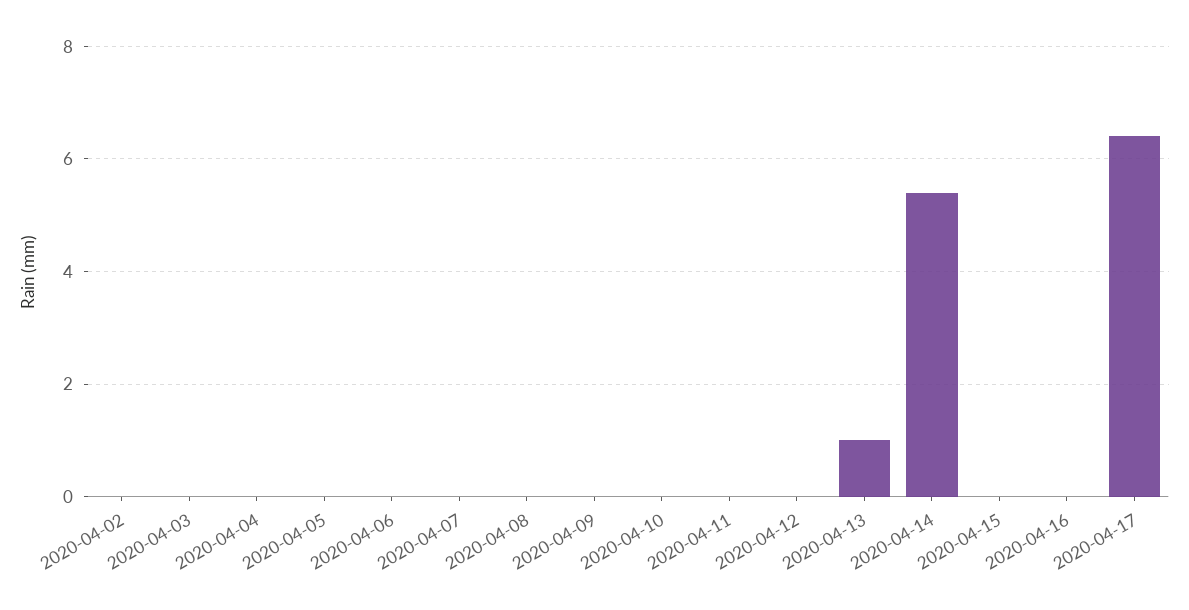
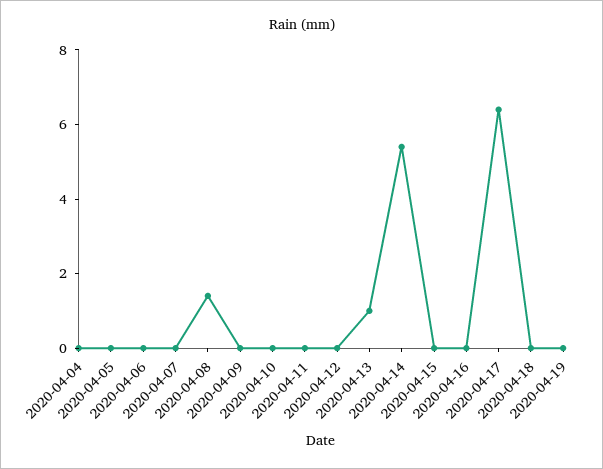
2020-04-02: 0 -> none
2020-04-03: 0 -> none
2020-04-08: 0 -> 1.5
2020-04-18: none -> 0
2020-04-19: none -> 0

